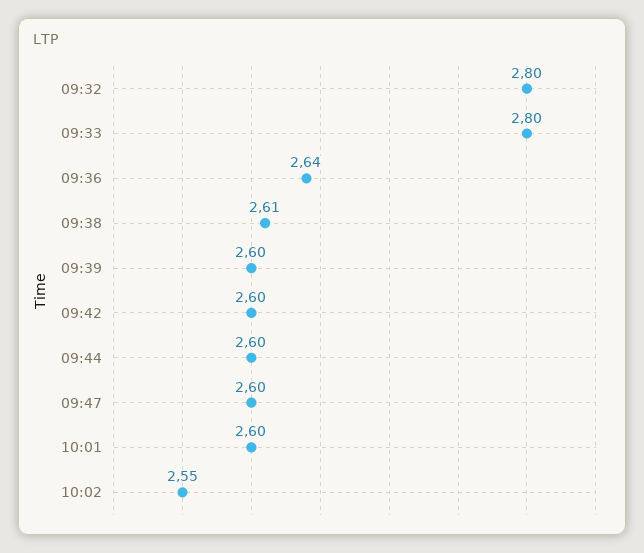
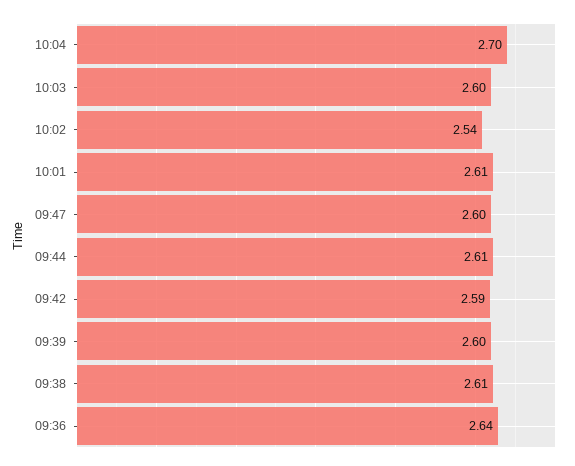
09:32: 2.8 -> none
09:33: 2.8 -> none
09:42: 2.6 -> 2.59
09:44: 2.6 -> 2.61
10:01: 2.6 -> 2.61
10:02: 2.55 -> 2.54
10:04: none -> 2.7
10:03: none -> 2.6

